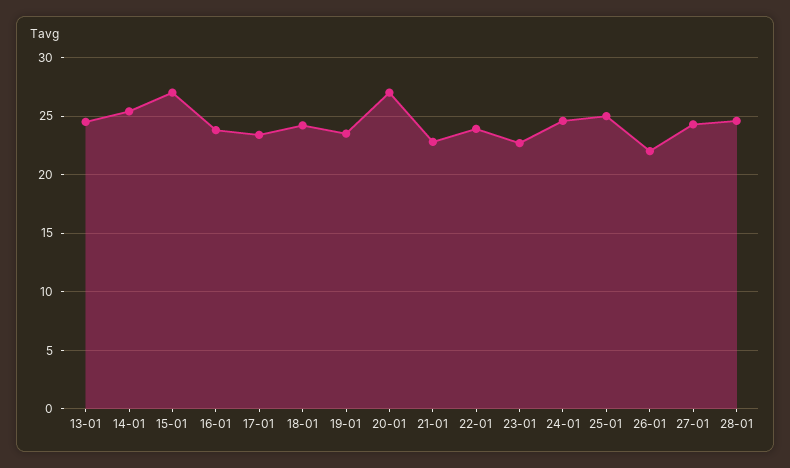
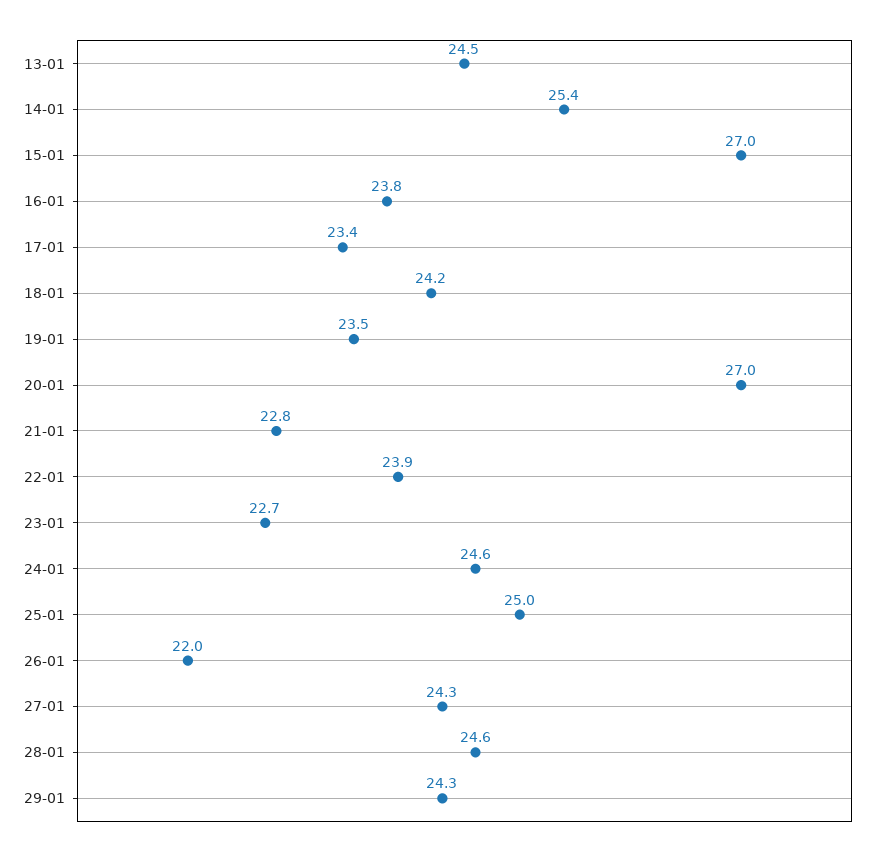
29-01: none -> 24.3

